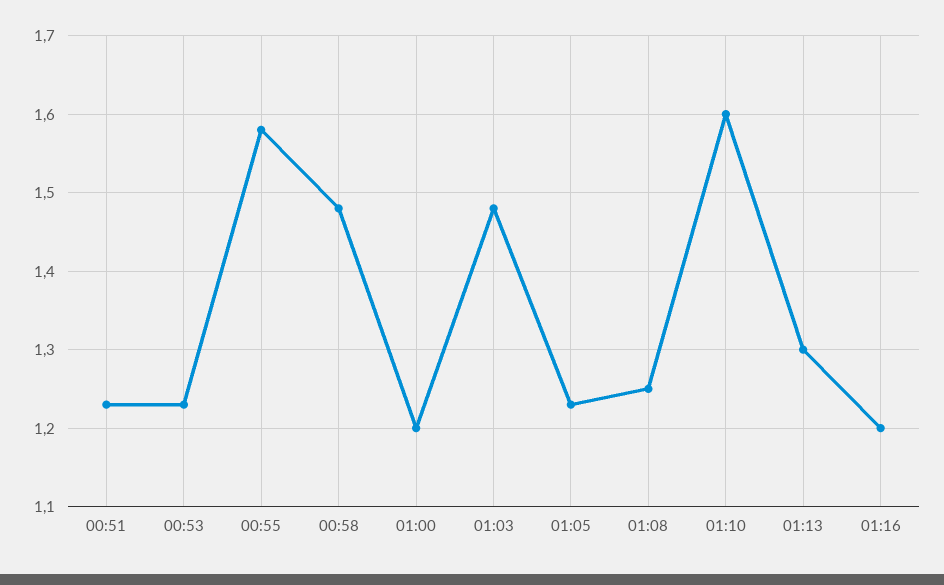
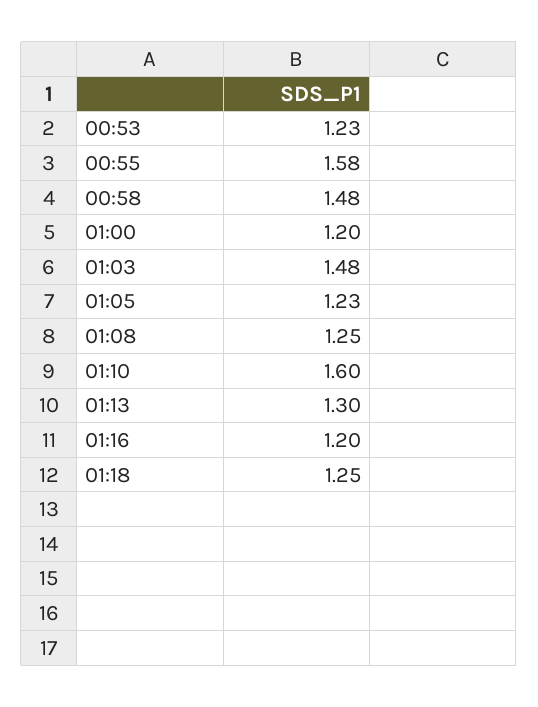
00:51: 1.23 -> none
01:18: none -> 1.25

